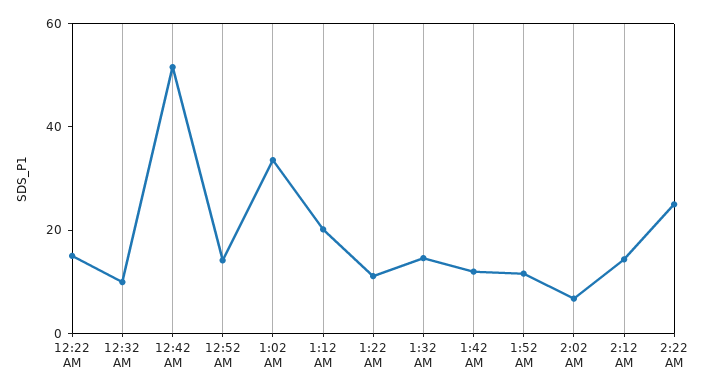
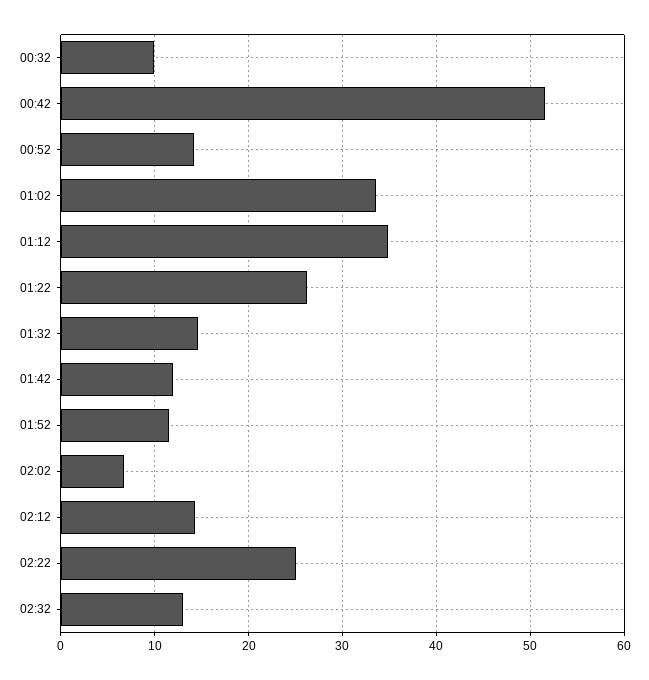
12:22 AM: 15 -> none
1:12 AM: 20 -> 35
1:22 AM: 10 -> 26
02:32: none -> 13

